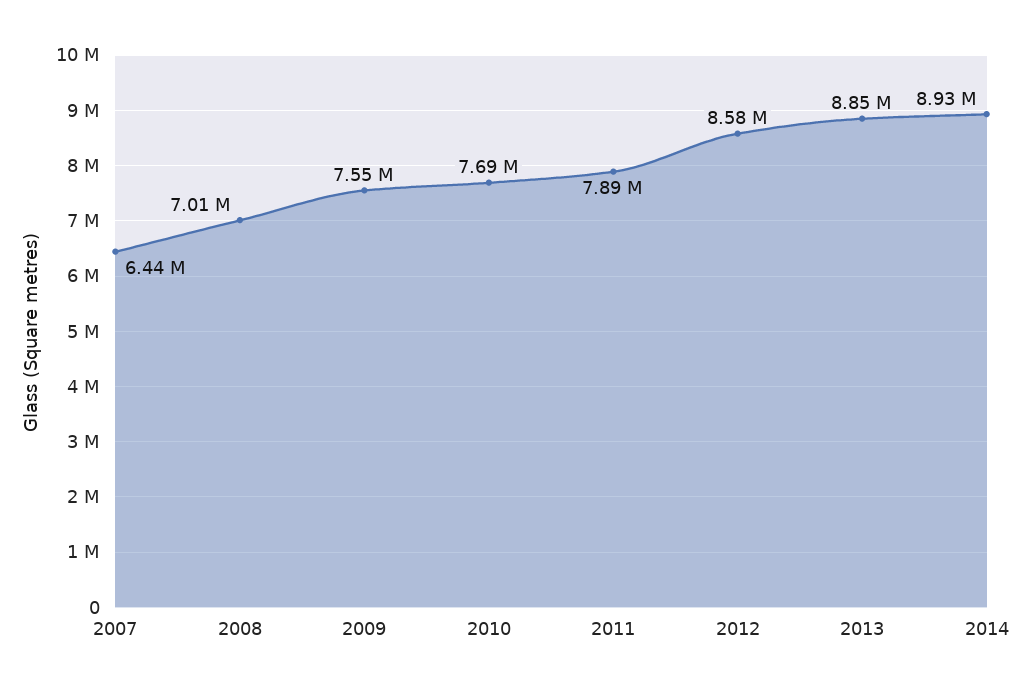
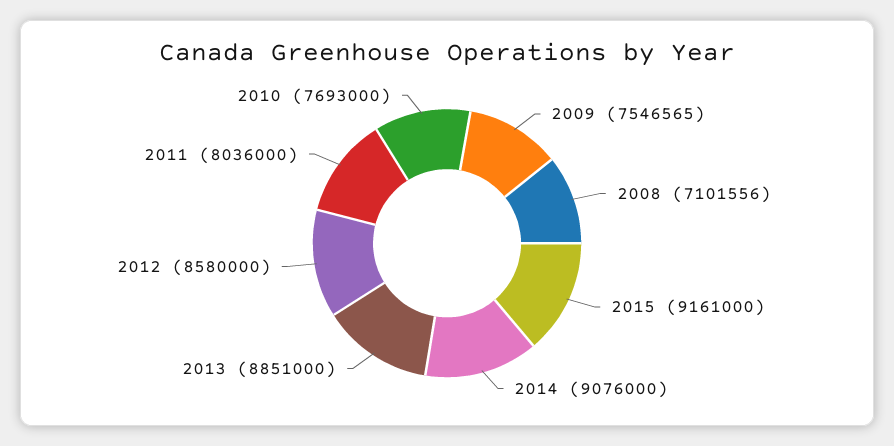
2007: 6440000 -> none
2008: 7010000 -> 7101556
2011: 7890000 -> 8036000
2014: 8930000 -> 9076000
2015: none -> 9161000

